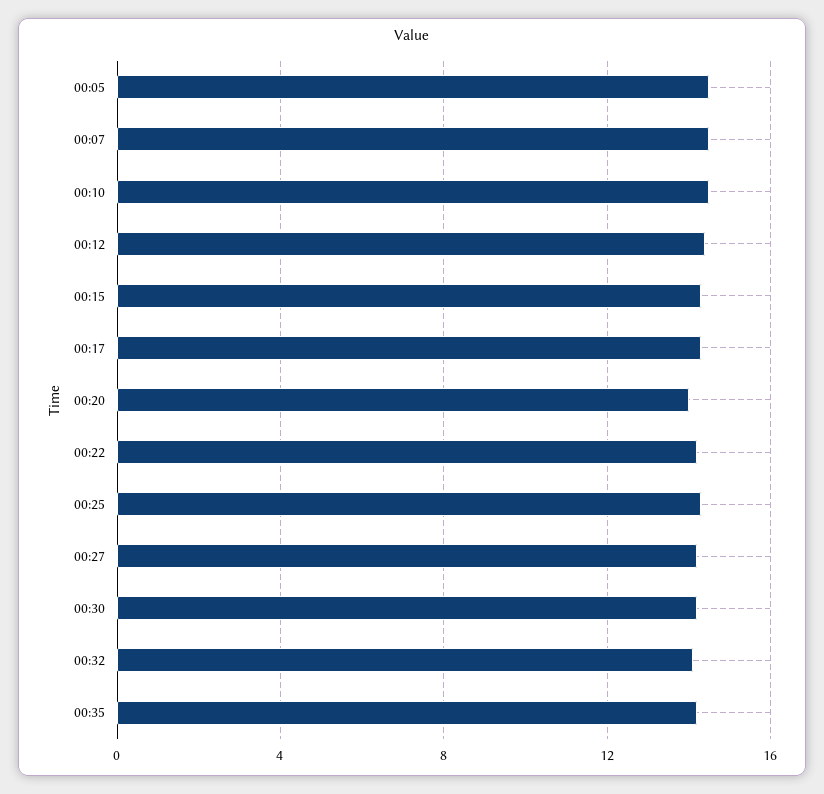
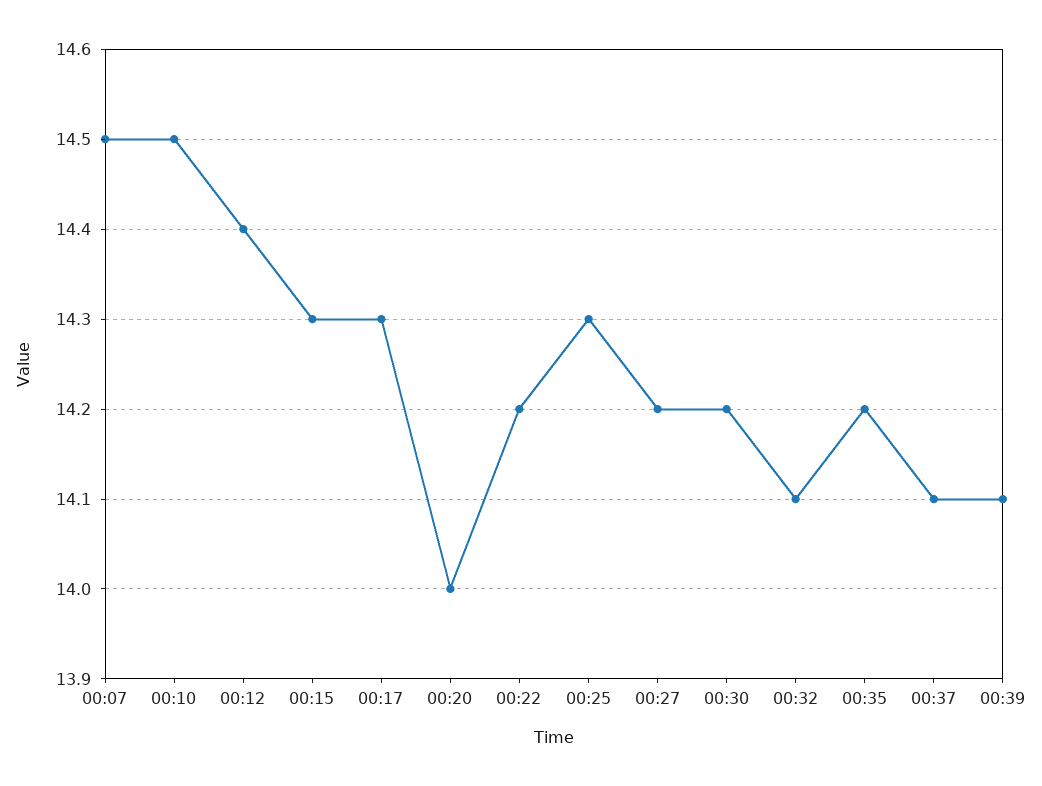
00:05: 14.5 -> none
00:37: none -> 14.1
00:39: none -> 14.1

